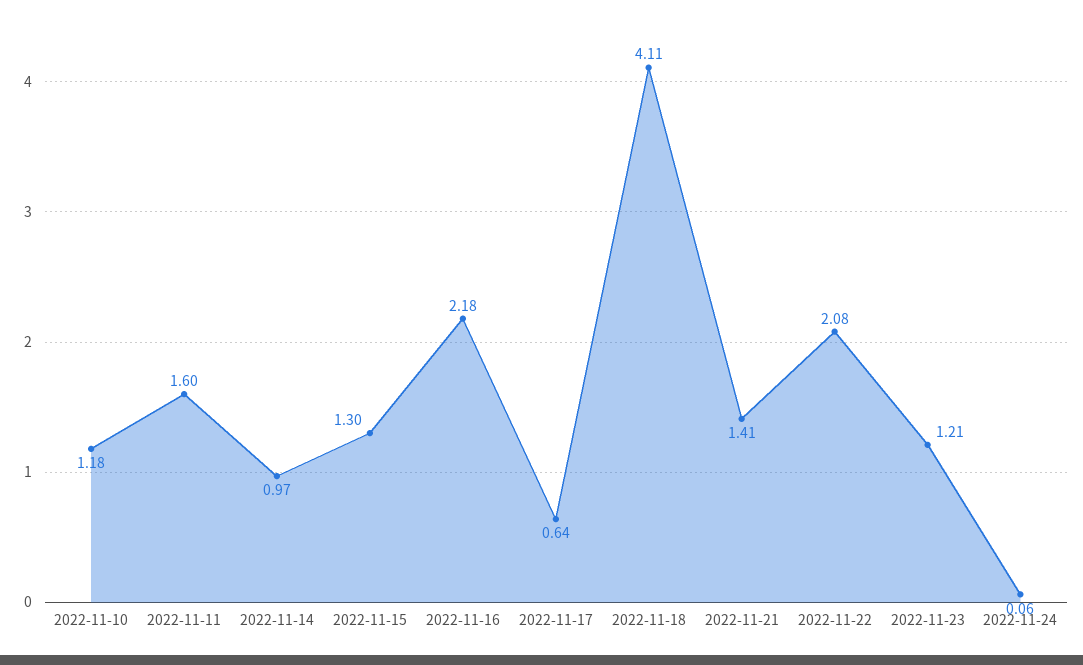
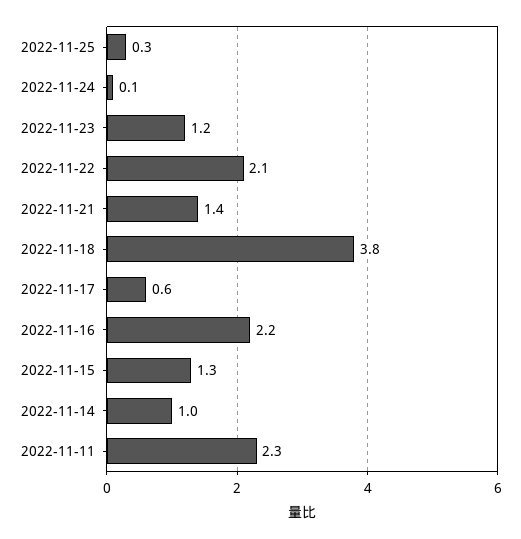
2022-11-10: 1.18 -> none
2022-11-11: 1.6 -> 2.3
2022-11-18: 4.11 -> 3.8
2022-11-25: none -> 0.3

